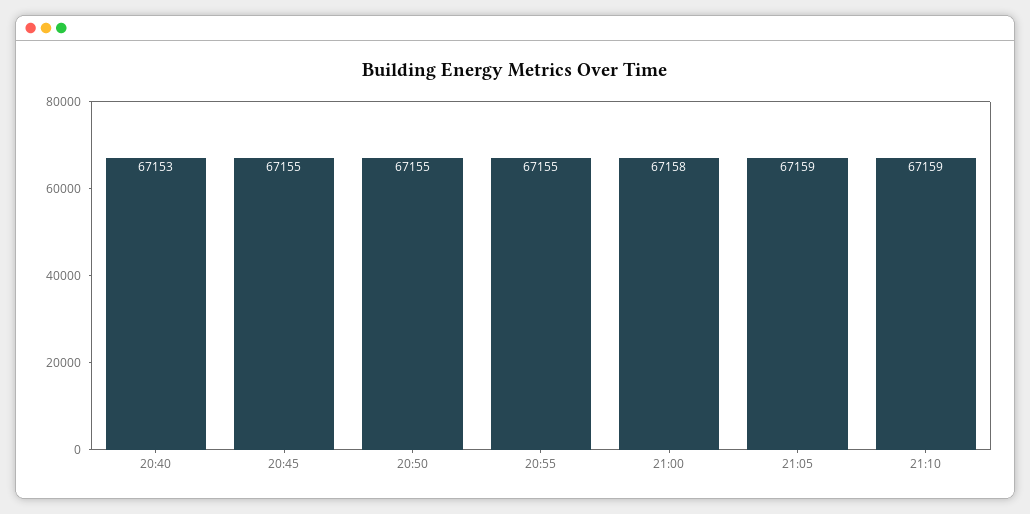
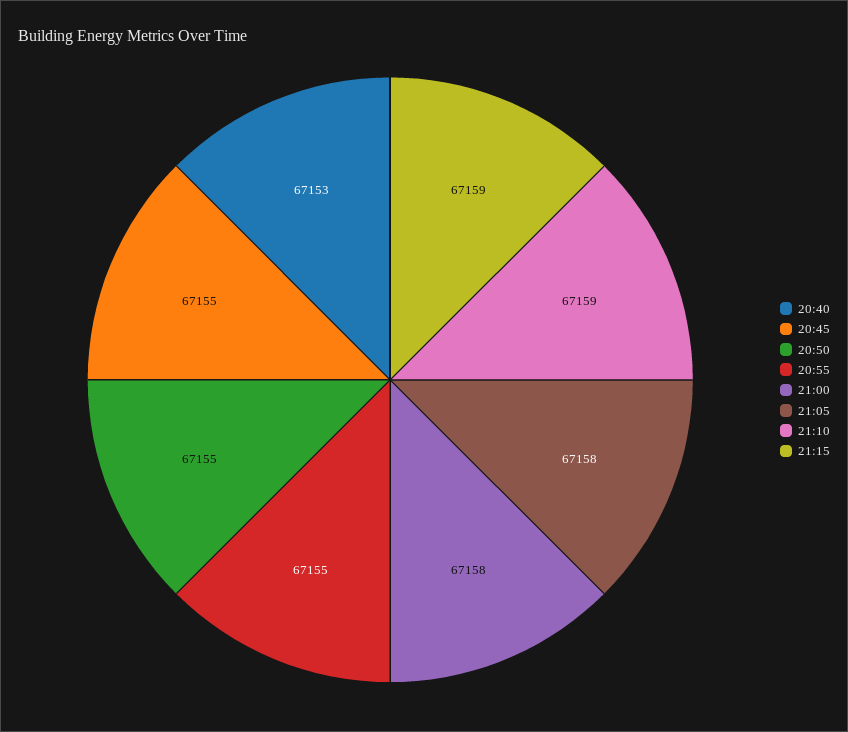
21:05: 67159 -> 67158
21:15: none -> 67159

